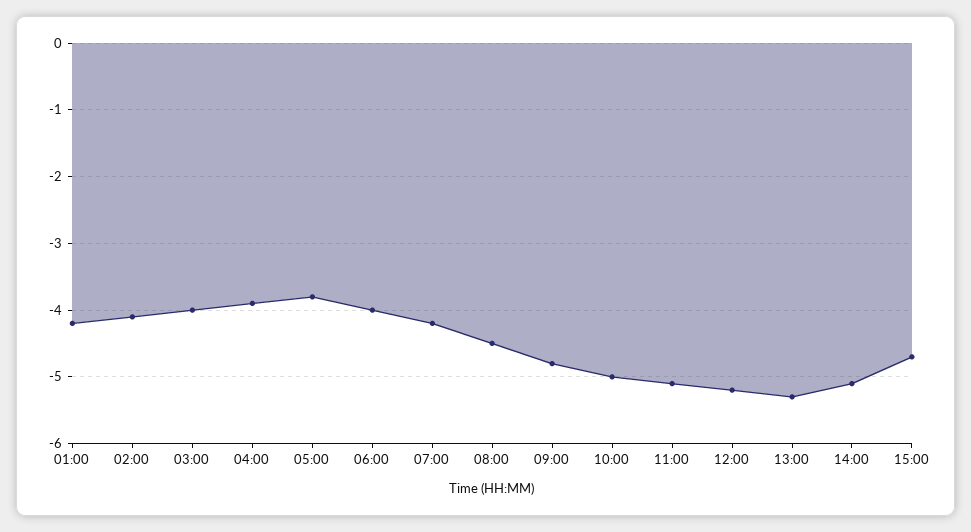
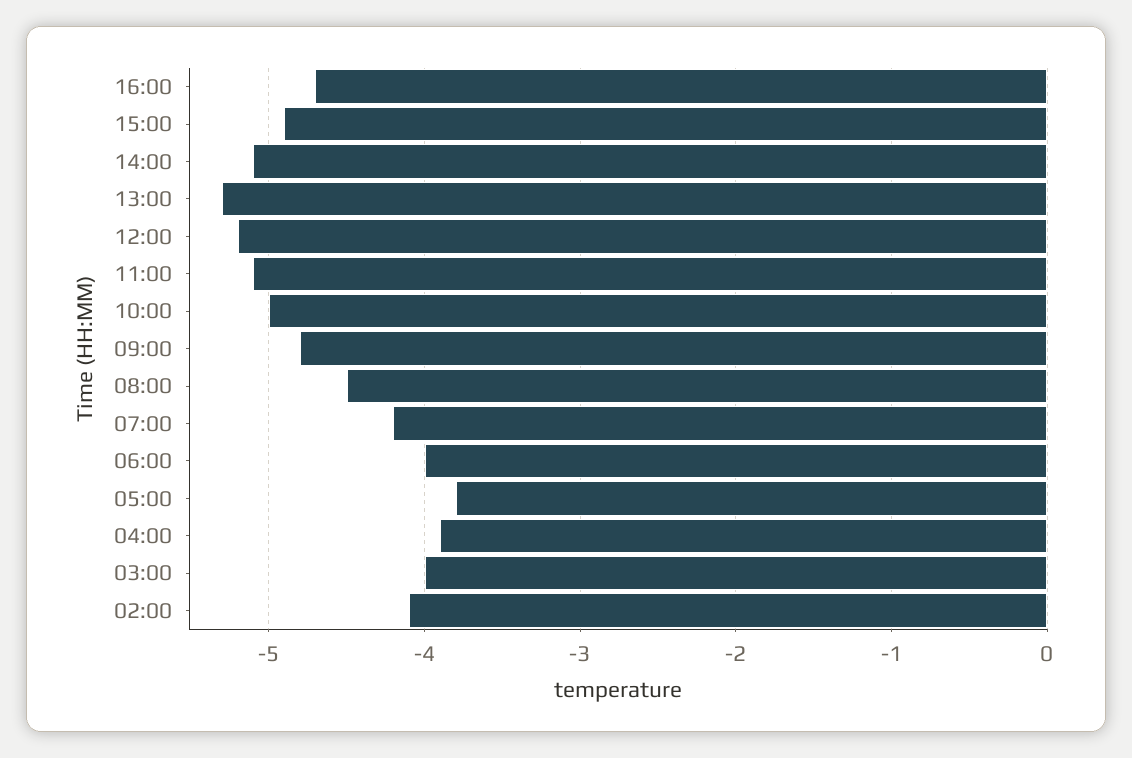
01:00: -4.2 -> none
15:00: -4.7 -> -4.9
16:00: none -> -4.7

